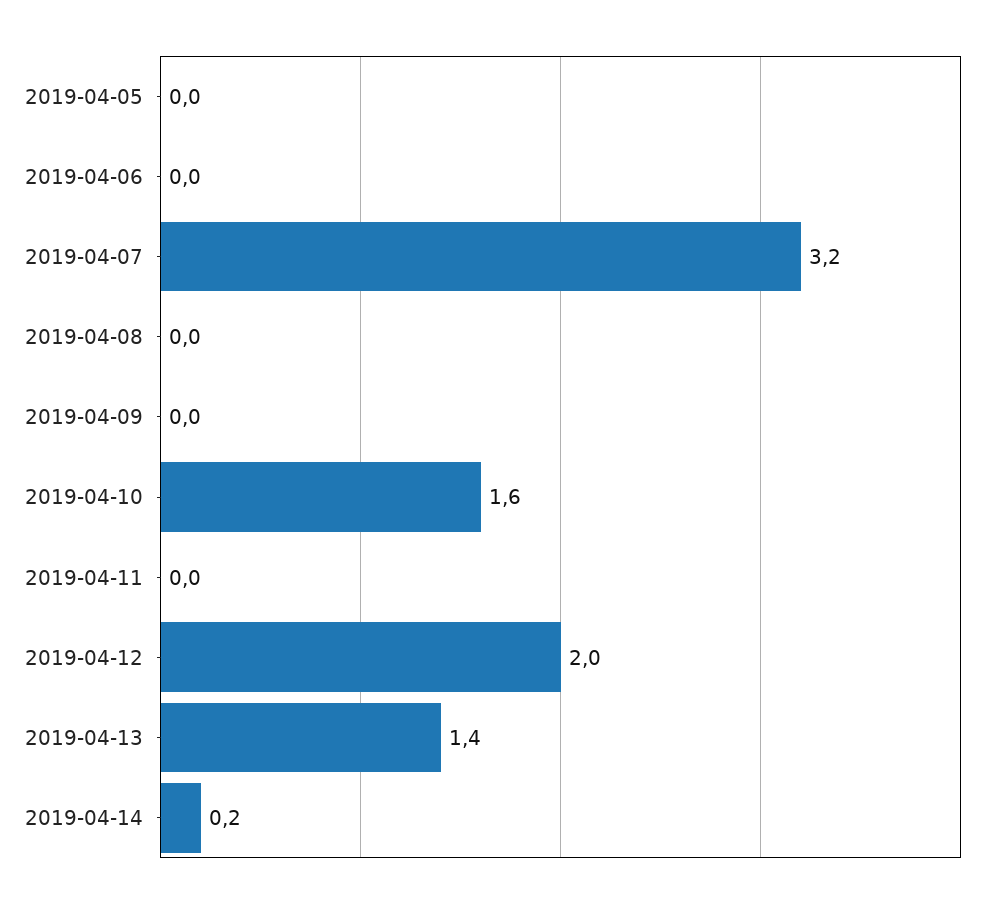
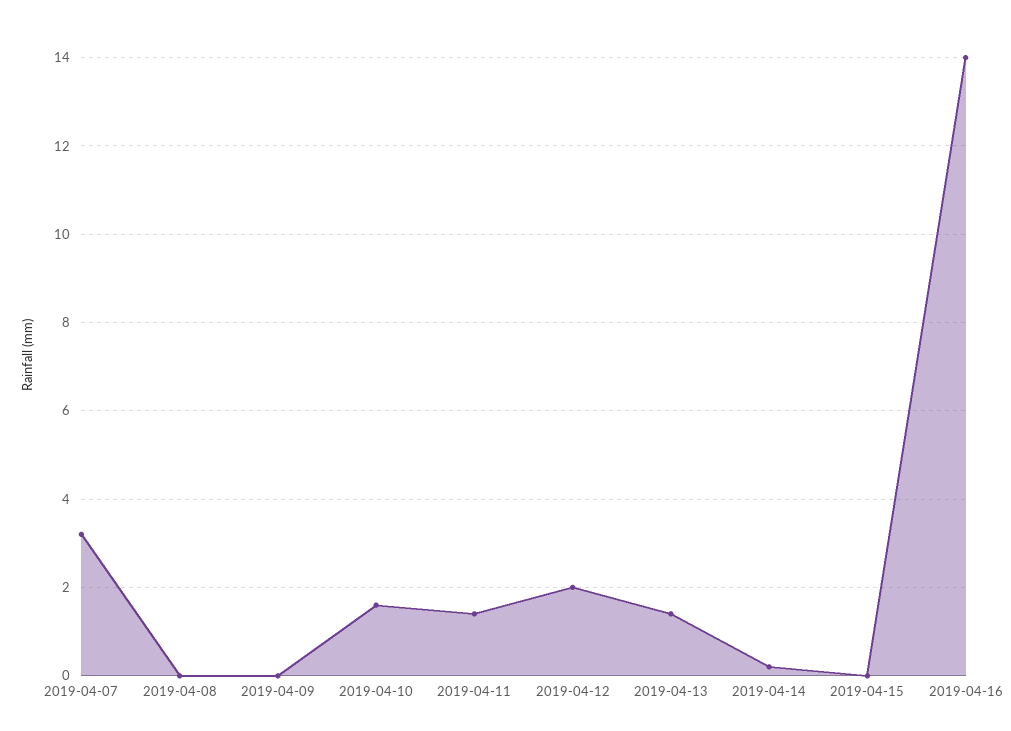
2019-04-05: 0 -> none
2019-04-06: 0 -> none
2019-04-11: 0 -> 1.5
2019-04-15: none -> 0
2019-04-16: none -> 14

